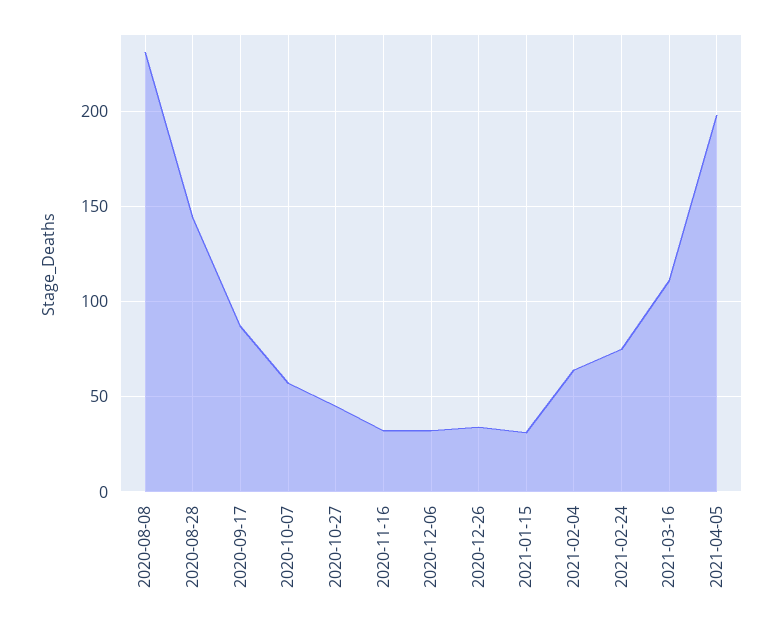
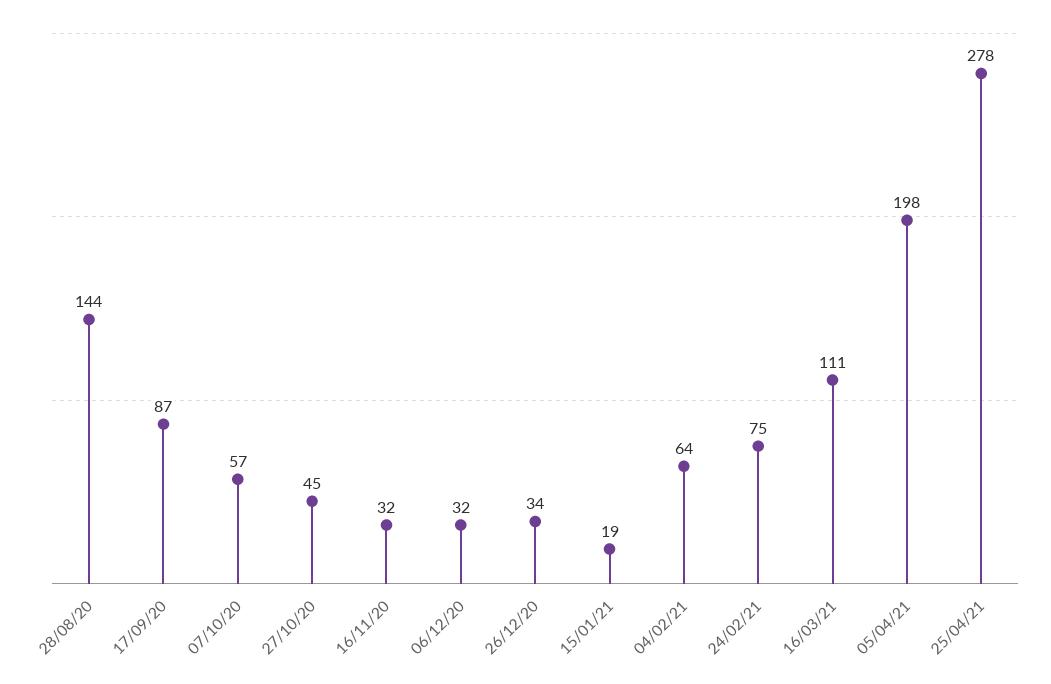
2020-08-08: 230 -> none
2021-01-15: 30 -> 19
25/04/21: none -> 278

